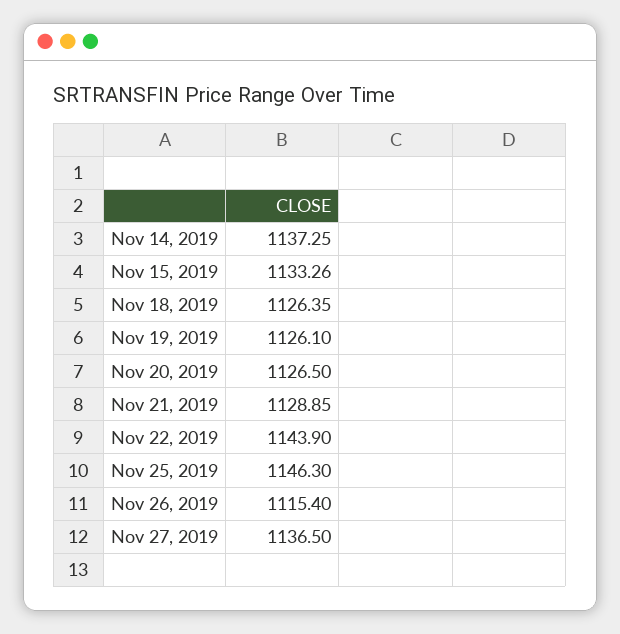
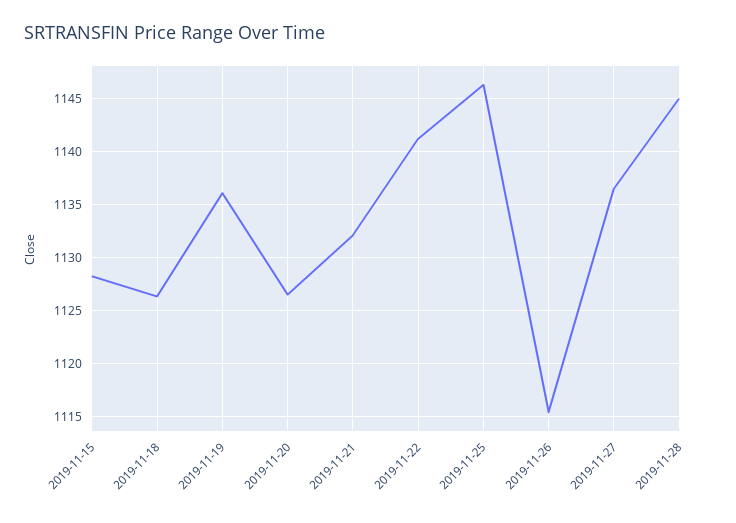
Nov 14, 2019: 1137.25 -> none
Nov 15, 2019: 1133.26 -> 1128
Nov 19, 2019: 1126.1 -> 1136
Nov 21, 2019: 1128.85 -> 1132
Nov 22, 2019: 1143.9 -> 1141
2019-11-28: none -> 1145

